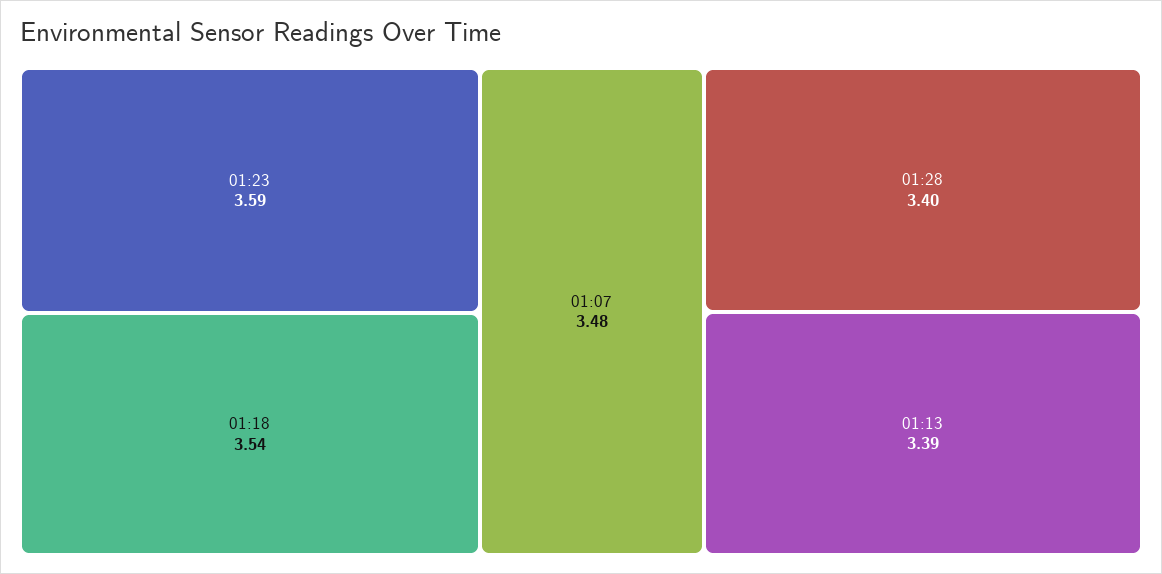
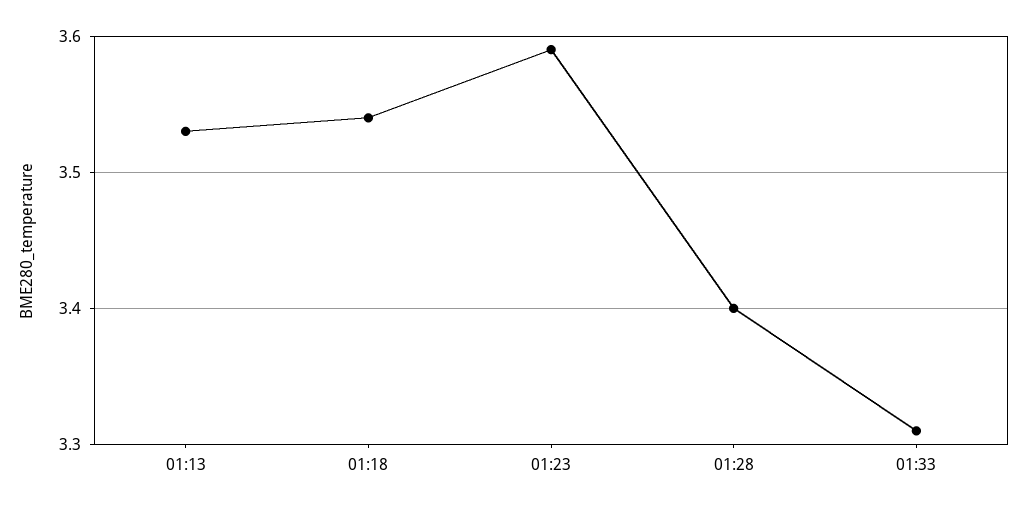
01:07: 3.48 -> none
01:13: 3.39 -> 3.53
01:33: none -> 3.31

